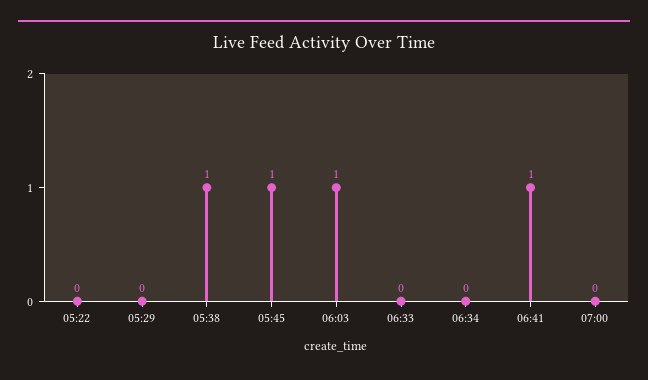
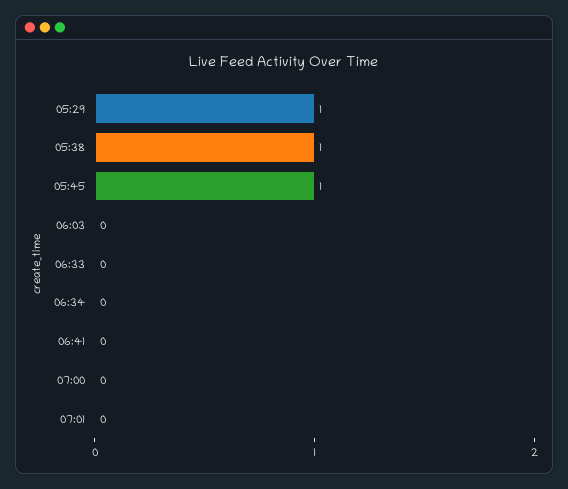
05:22: 0 -> none
05:29: 0 -> 1
06:03: 1 -> 0
06:41: 1 -> 0
07:01: none -> 0

